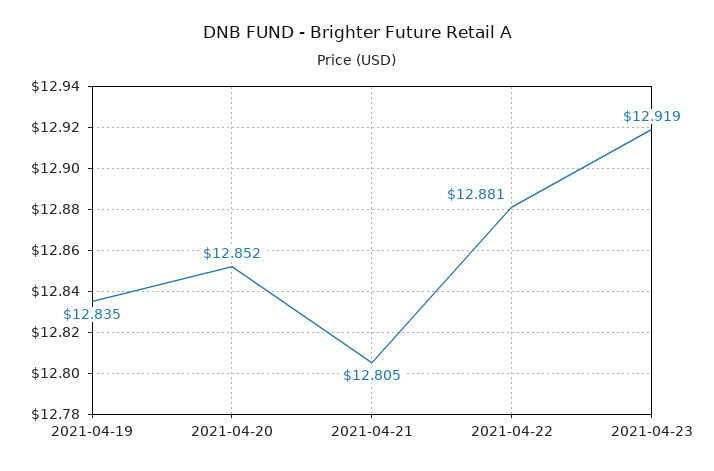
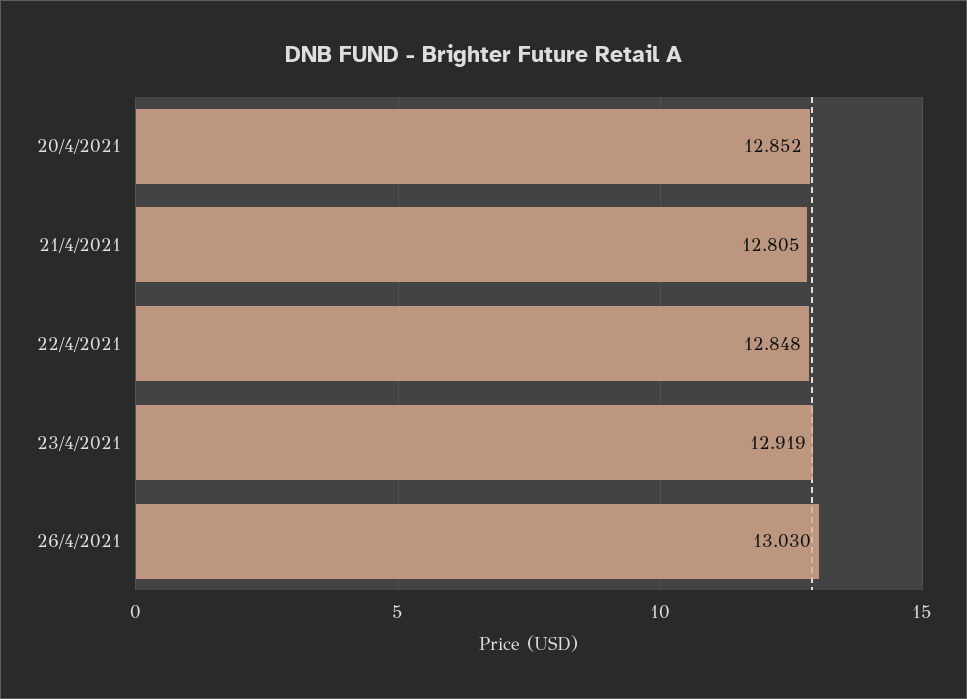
2021-04-19: 12.835 -> none
2021-04-22: 12.881 -> 12.848
26/4/2021: none -> 13.03

